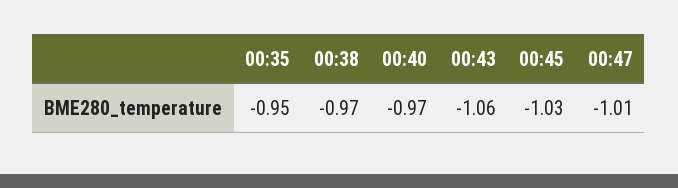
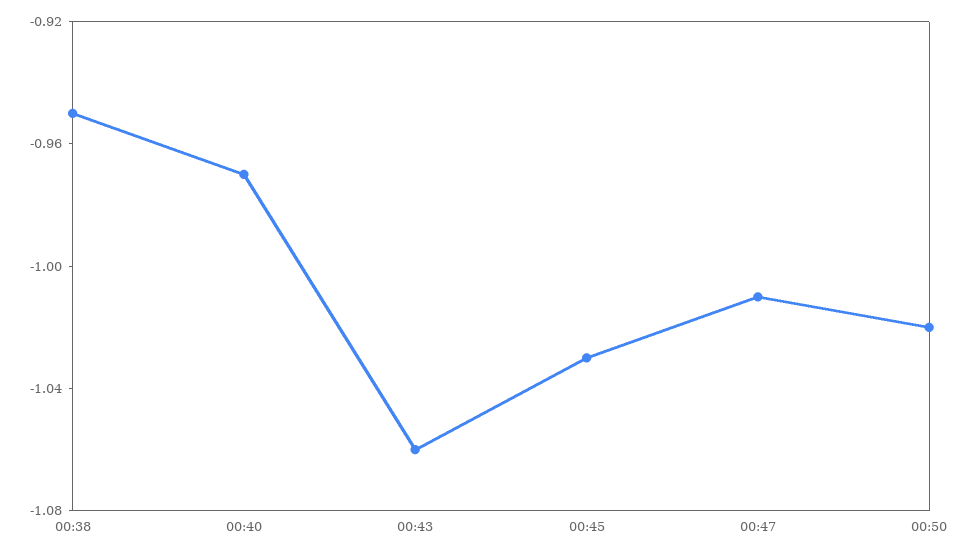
00:35: -0.95 -> none
00:38: -0.97 -> -0.95
00:50: none -> -1.02

